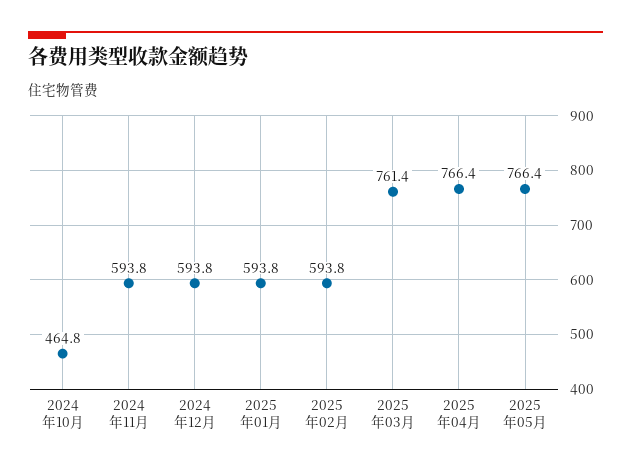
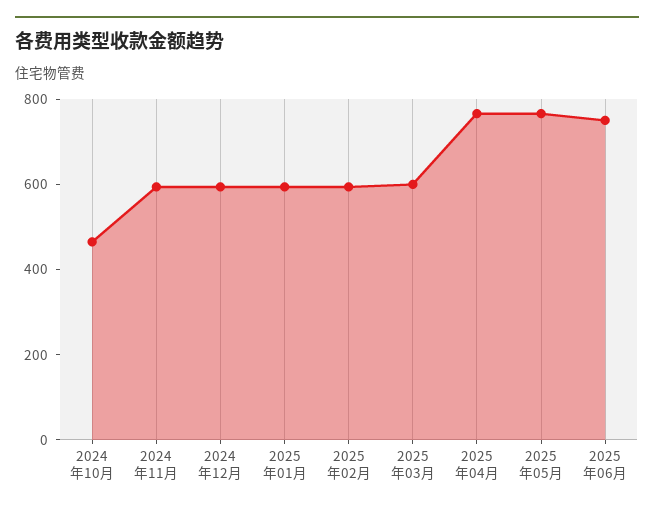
2025年03月: 761.4 -> 600
2025年06月: none -> 750

